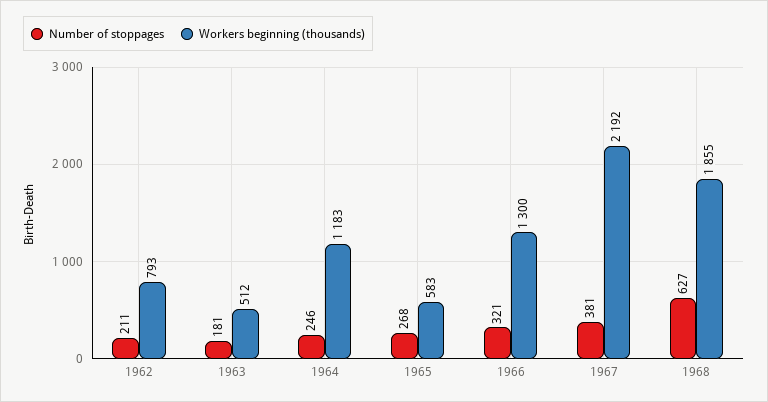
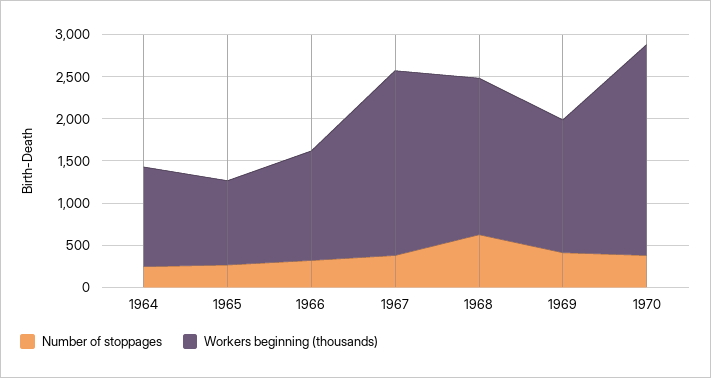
Number of stoppages, 1962: 211 -> none
Workers beginning (thousands), 1962: 793 -> none
Number of stoppages, 1963: 181 -> none
Workers beginning (thousands), 1963: 512 -> none
Workers beginning (thousands), 1965: 583 -> 1000
Number of stoppages, 1969: none -> 400
Workers beginning (thousands), 1969: none -> 1600
Number of stoppages, 1970: none -> 400
Workers beginning (thousands), 1970: none -> 2500

